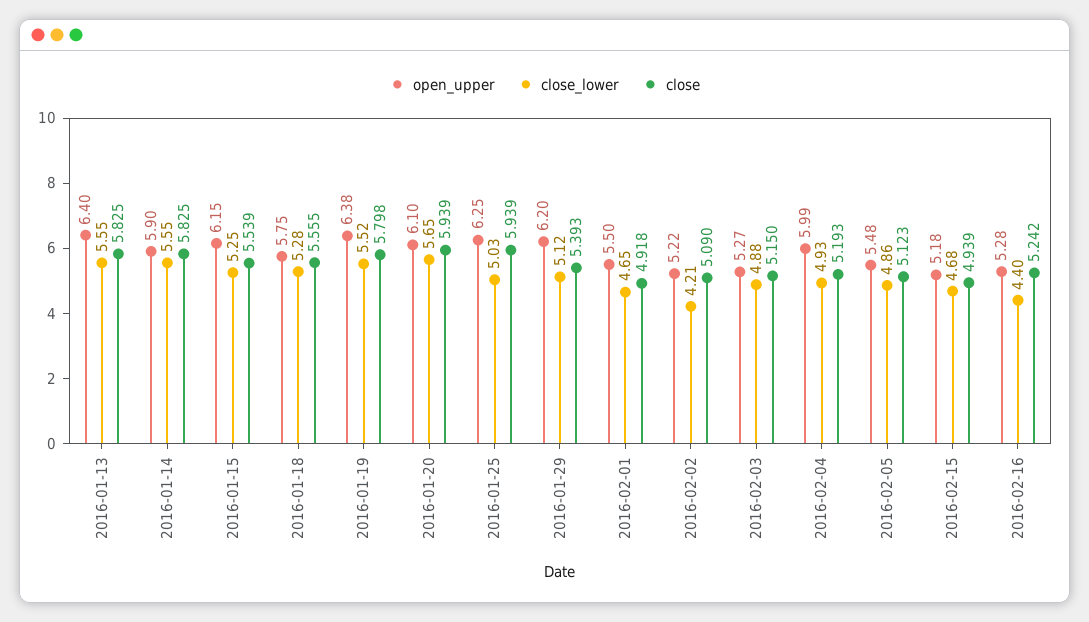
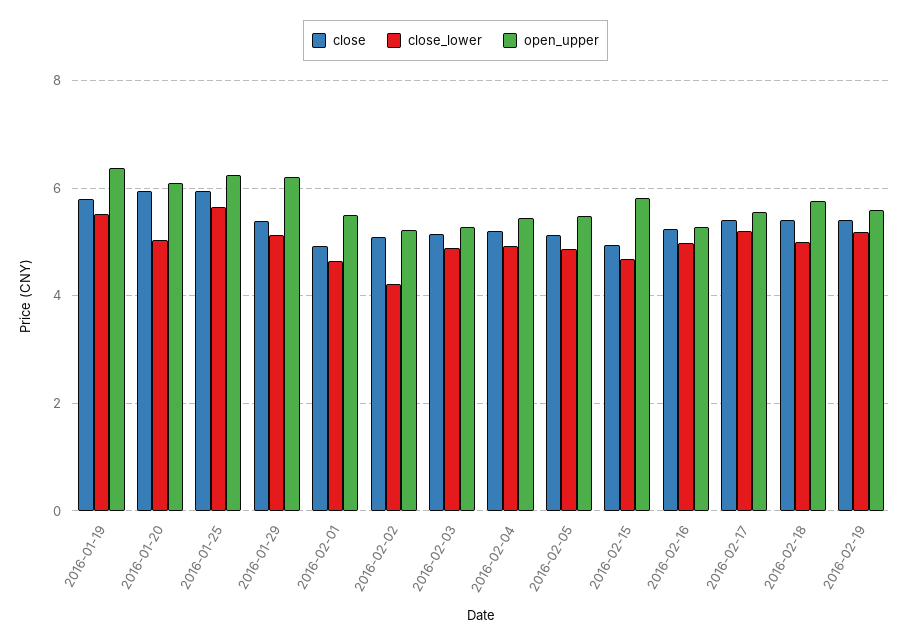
open_upper, 2016-01-13: 6.4 -> none
close_lower, 2016-01-13: 5.55 -> none
close, 2016-01-13: 5.825 -> none
open_upper, 2016-01-14: 5.9 -> none
close_lower, 2016-01-14: 5.55 -> none
close, 2016-01-14: 5.825 -> none
open_upper, 2016-01-15: 6.15 -> none
close_lower, 2016-01-15: 5.25 -> none
close, 2016-01-15: 5.539 -> none
open_upper, 2016-01-18: 5.75 -> none
close_lower, 2016-01-18: 5.28 -> none
close, 2016-01-18: 5.555 -> none
close_lower, 2016-01-20: 5.65 -> 5
close_lower, 2016-01-25: 5.03 -> 5.6
open_upper, 2016-02-04: 5.99 -> 5.4
open_upper, 2016-02-15: 5.18 -> 5.8
close_lower, 2016-02-16: 4.4 -> 5
close, 2016-02-17: none -> 5.4
close_lower, 2016-02-17: none -> 5.2
open_upper, 2016-02-17: none -> 5.6
close, 2016-02-18: none -> 5.4
close_lower, 2016-02-18: none -> 5
open_upper, 2016-02-18: none -> 5.8
close, 2016-02-19: none -> 5.4
close_lower, 2016-02-19: none -> 5.2
open_upper, 2016-02-19: none -> 5.6

